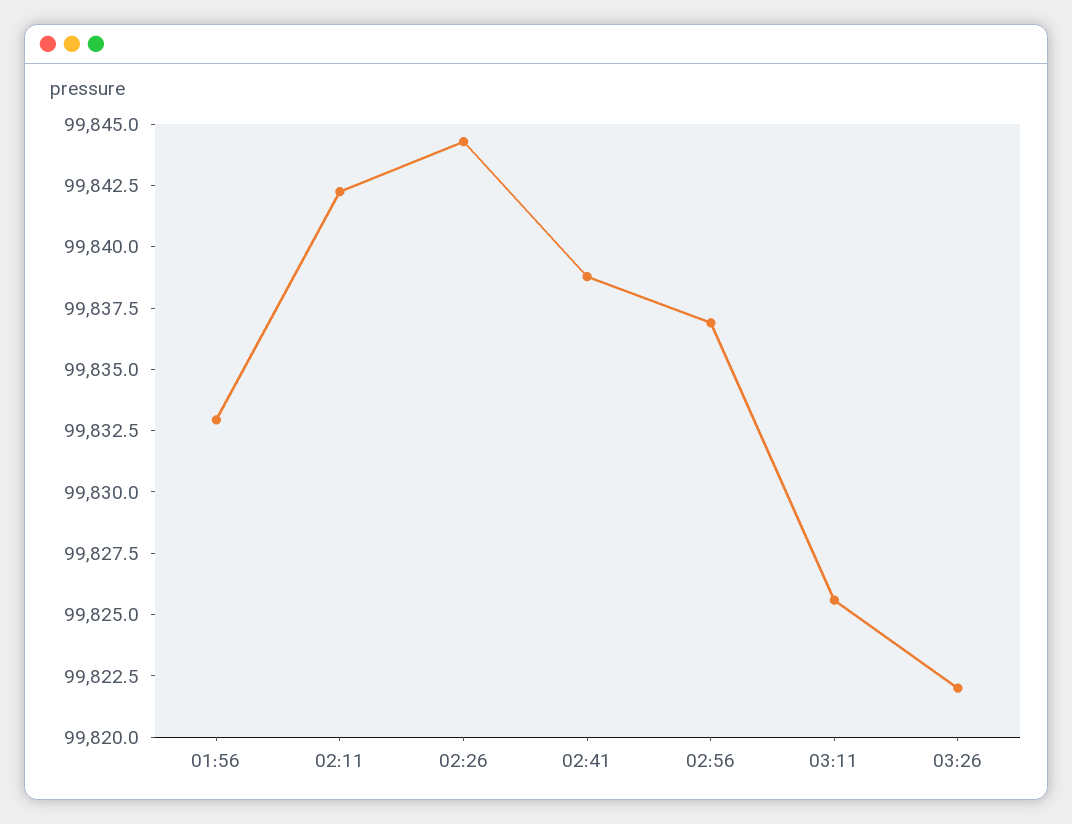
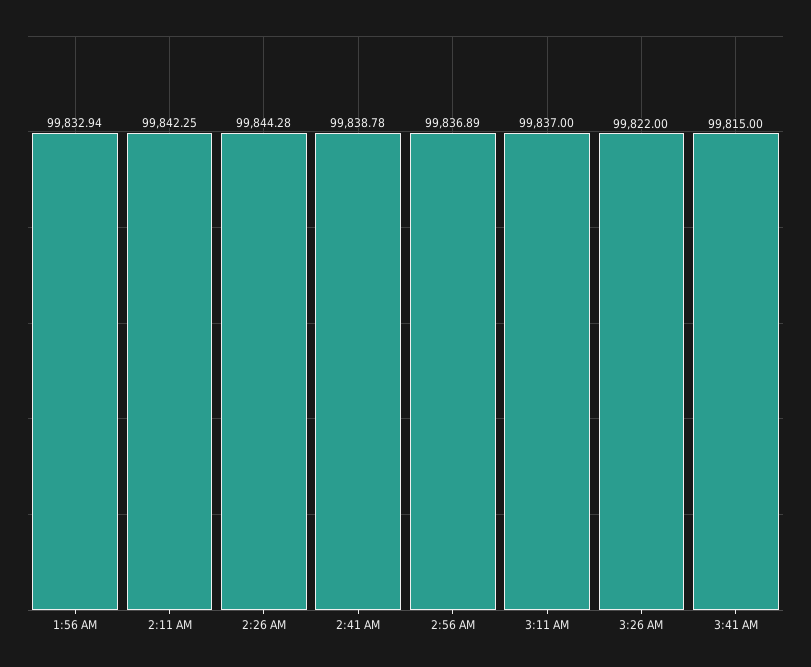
03:11: 99825.5 -> 99837
3:41 AM: none -> 99815

